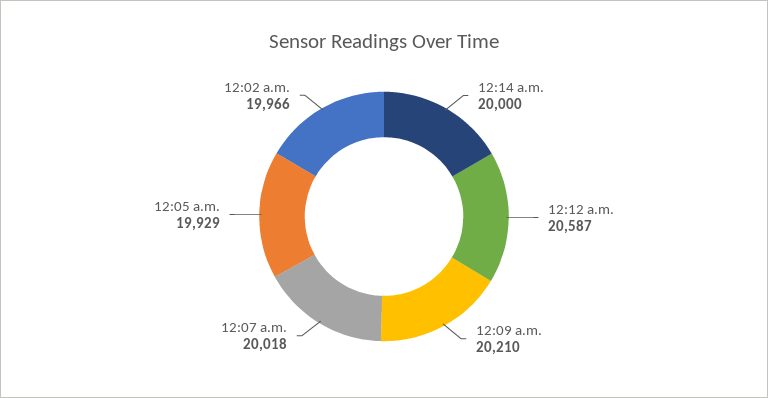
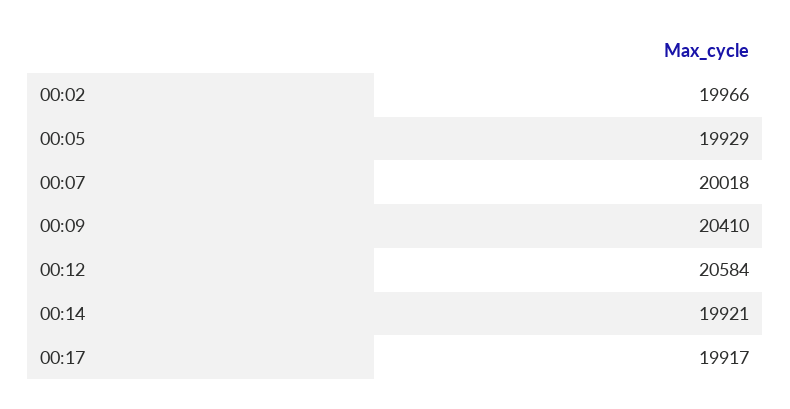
12:14 a.m.: 20000 -> 19921
12:12 a.m.: 20587 -> 20584
12:09 a.m.: 20210 -> 20410
00:17: none -> 19917

